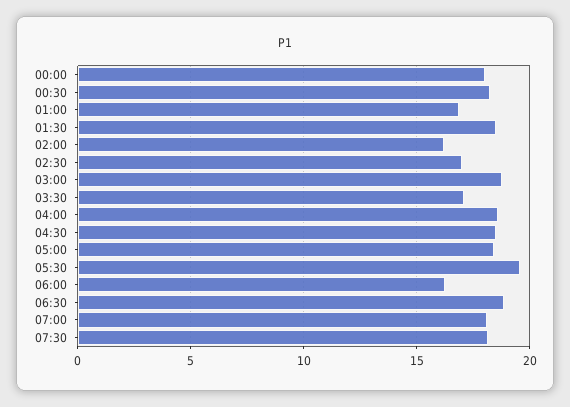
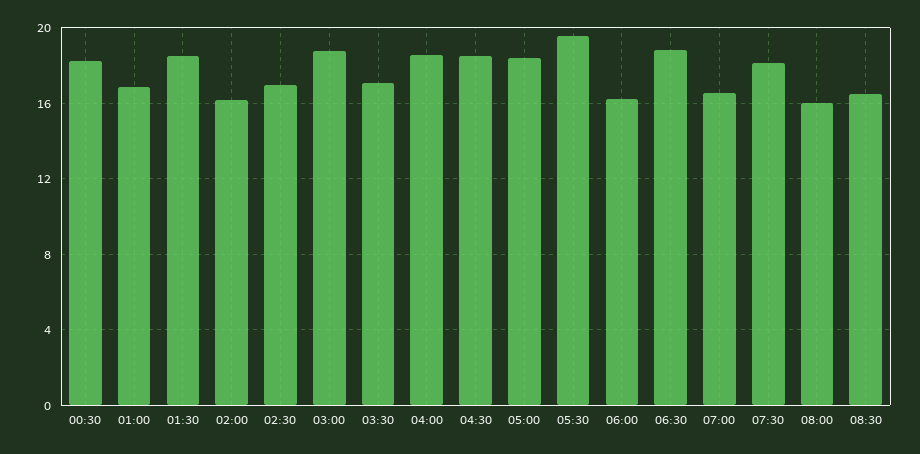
00:00: 18 -> none
07:00: 18 -> 16.5
08:00: none -> 16
08:30: none -> 16.5

